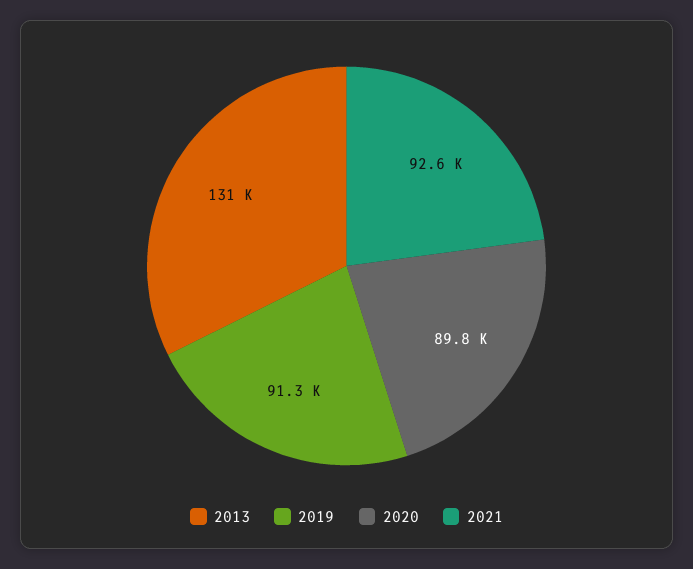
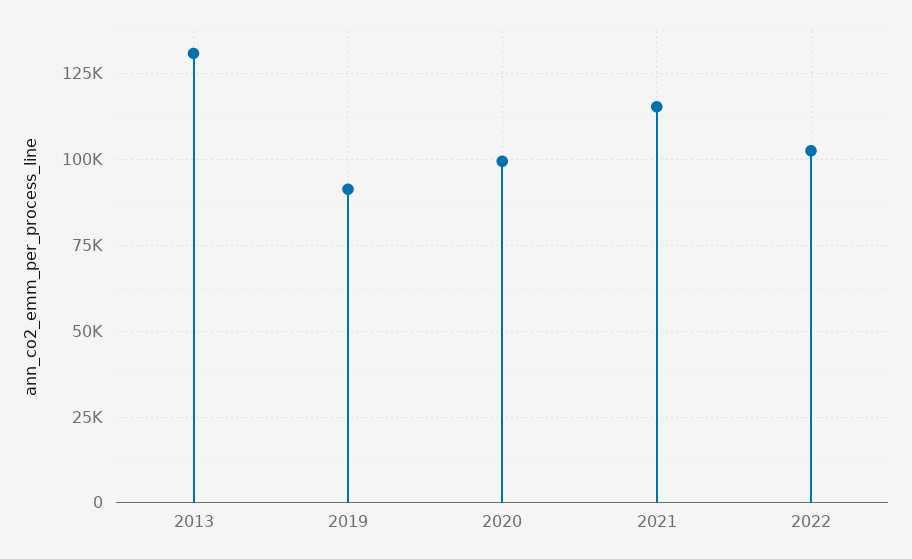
2020: 89800 -> 100000
2021: 92600 -> 115000
2022: none -> 102500

